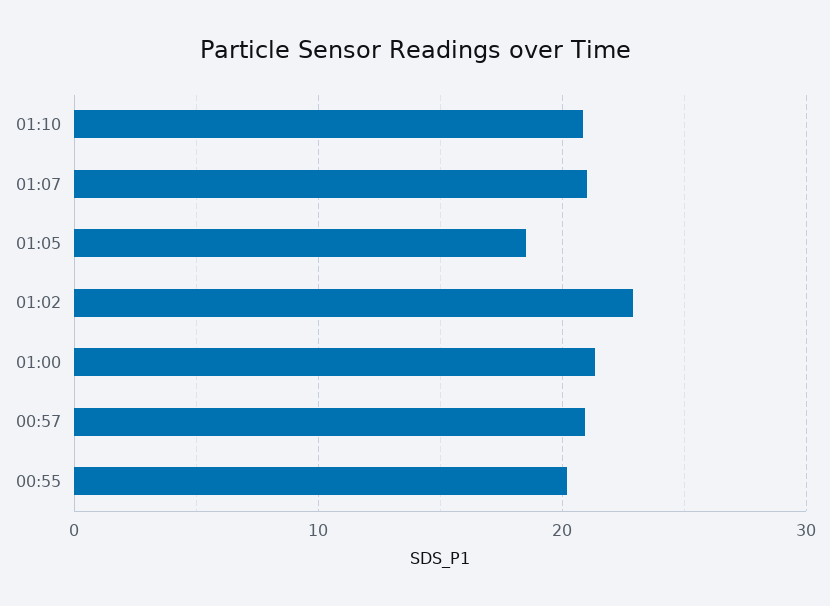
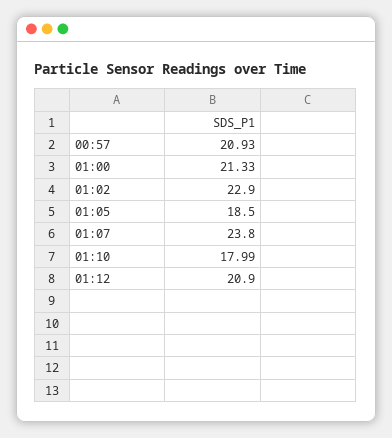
01:10: 21 -> 17.99
01:07: 21 -> 23.8
00:55: 20 -> none
01:12: none -> 20.9

